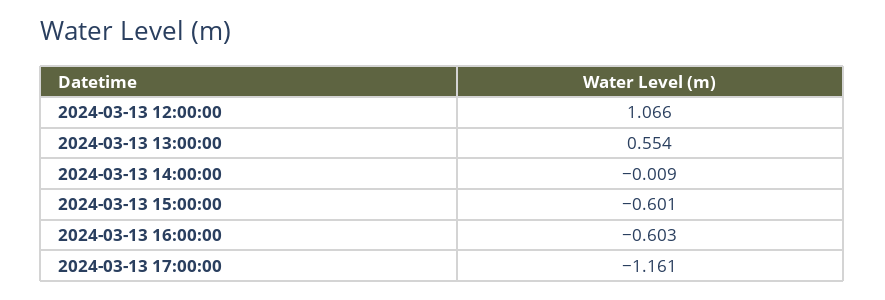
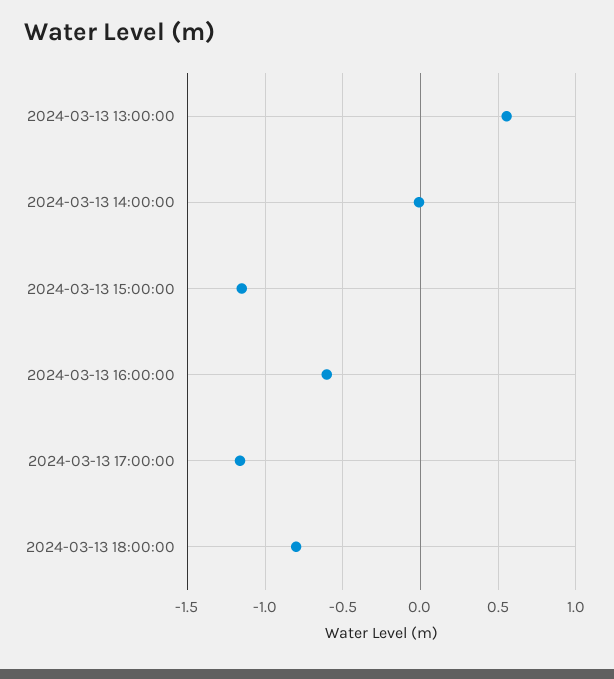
2024-03-13 12:00:00: 1.066 -> none
2024-03-13 15:00:00: -0.601 -> -1.15
2024-03-13 18:00:00: none -> -0.8

